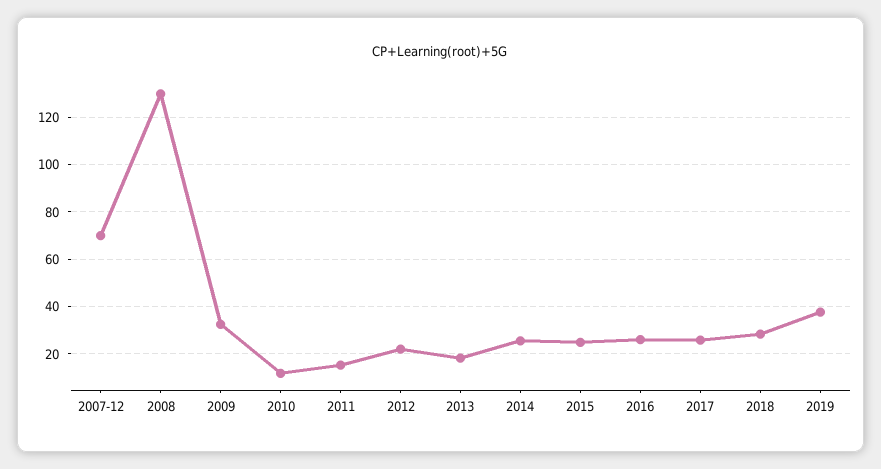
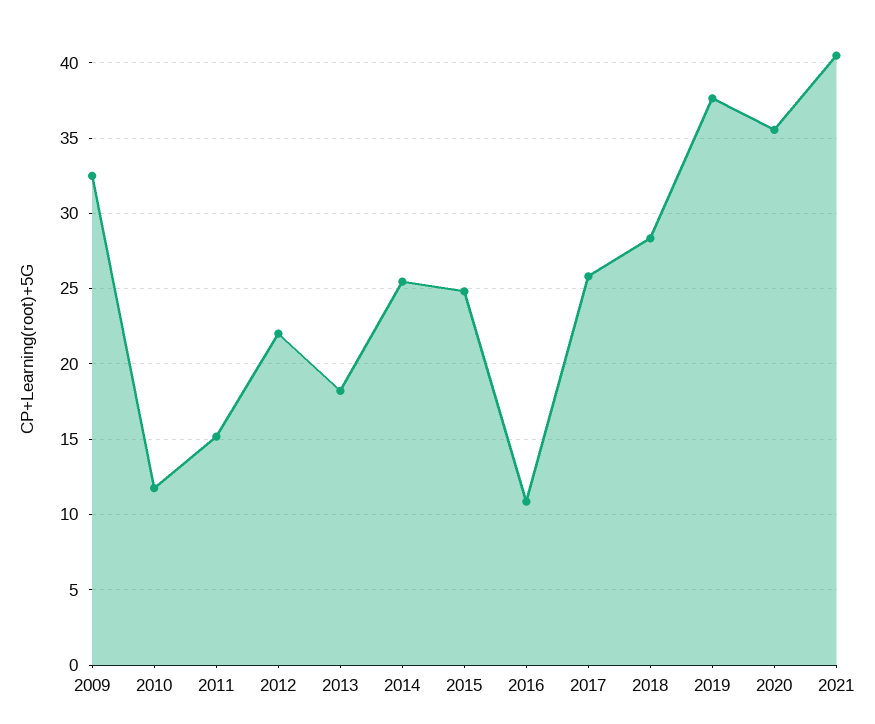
2007-12: 70 -> none
2008: 130 -> none
2016: 25 -> 11
2020: none -> 35.5
2021: none -> 40.5

